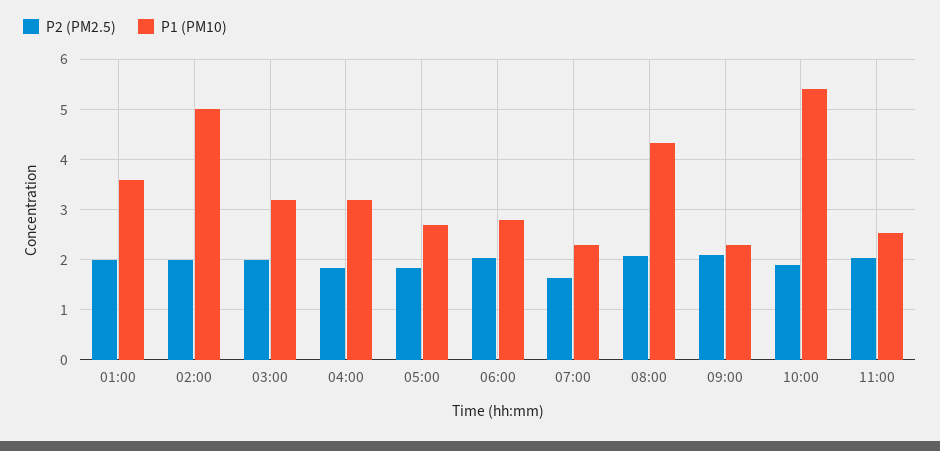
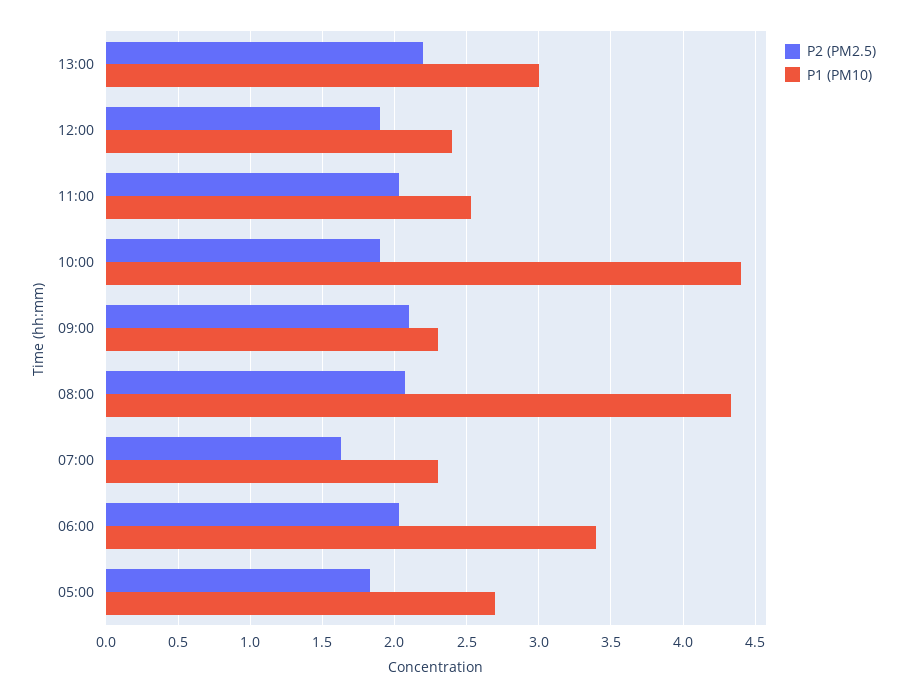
P2 (PM2.5), 01:00: 2 -> none
P1 (PM10), 01:00: 3.6 -> none
P2 (PM2.5), 02:00: 2 -> none
P1 (PM10), 02:00: 5 -> none
P2 (PM2.5), 03:00: 2 -> none
P1 (PM10), 03:00: 3.2 -> none
P2 (PM2.5), 04:00: 1.8 -> none
P1 (PM10), 04:00: 3.2 -> none
P1 (PM10), 06:00: 2.8 -> 3.4
P1 (PM10), 10:00: 5.4 -> 4.4
P2 (PM2.5), 13:00: none -> 2.2
P1 (PM10), 13:00: none -> 3
P2 (PM2.5), 12:00: none -> 1.9
P1 (PM10), 12:00: none -> 2.4

